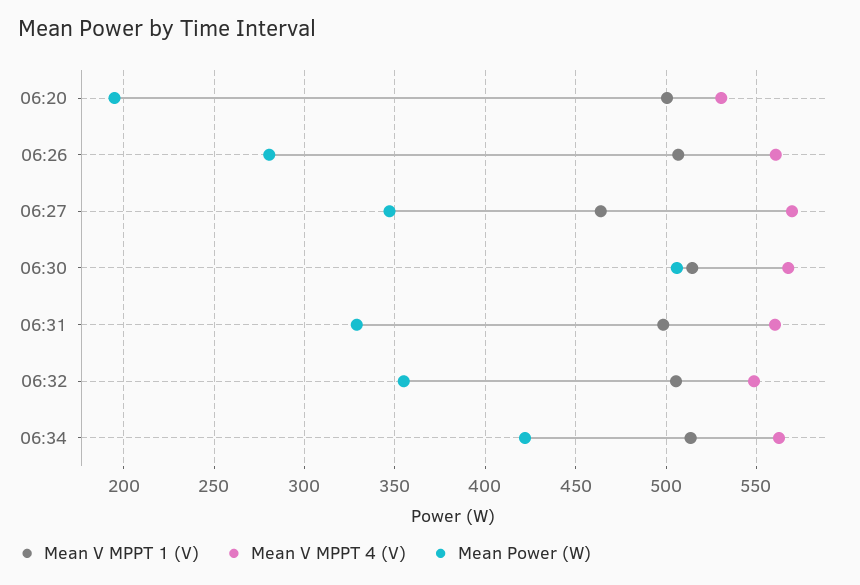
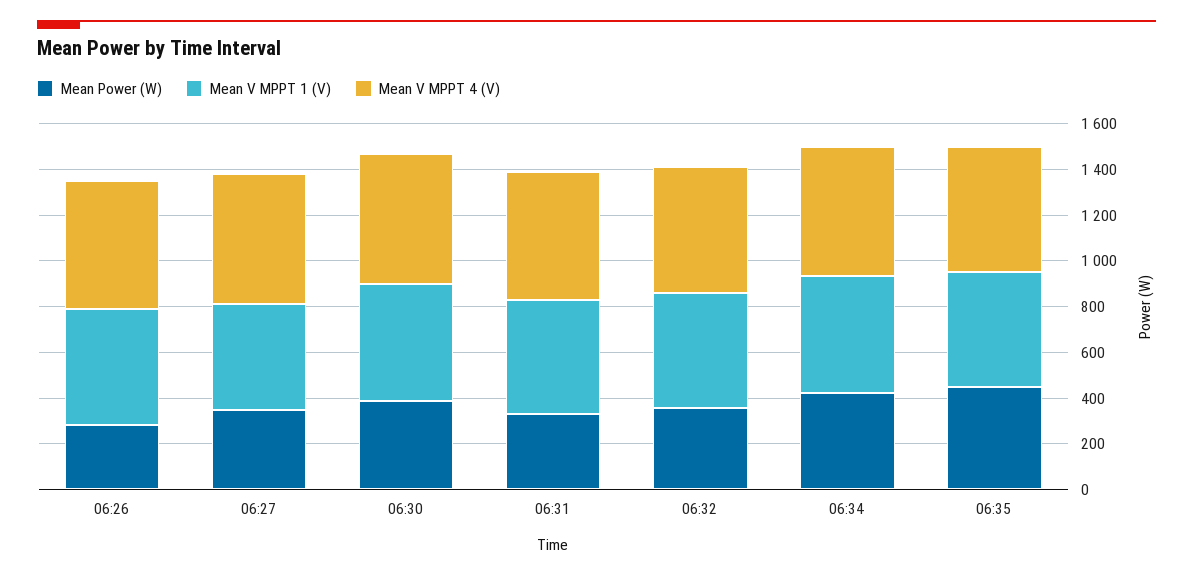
Mean V MPPT 1 (V), 06:20: 500 -> none
Mean V MPPT 4 (V), 06:20: 530 -> none
Mean Power (W), 06:20: 195 -> none
Mean Power (W), 06:30: 505 -> 400
Mean Power (W), 06:35: none -> 450
Mean V MPPT 1 (V), 06:35: none -> 500
Mean V MPPT 4 (V), 06:35: none -> 550

